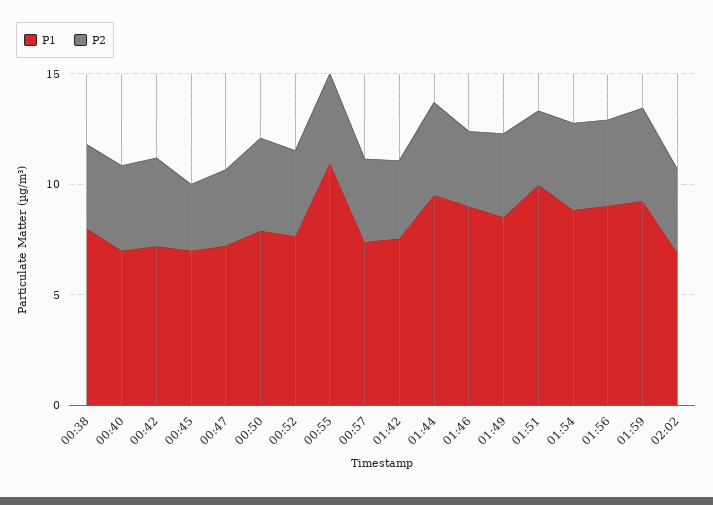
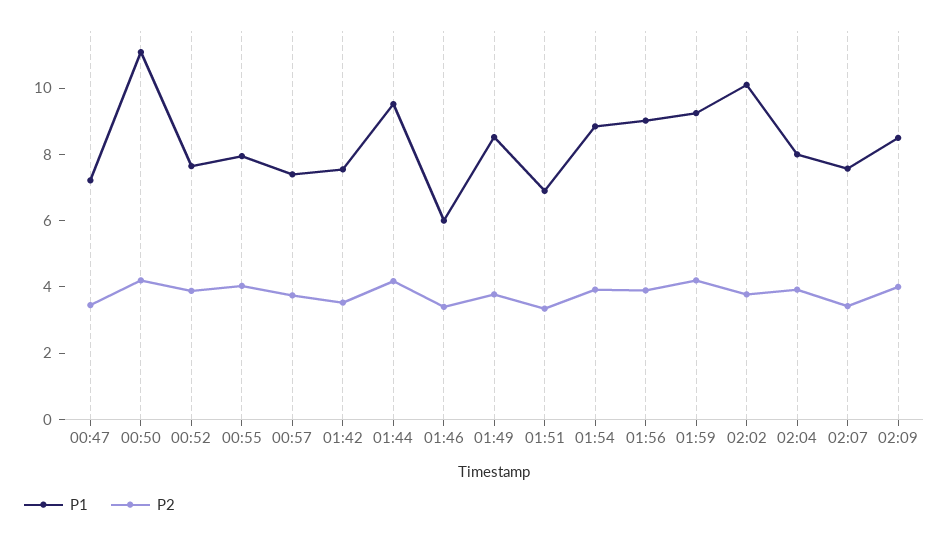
P1, 00:38: 8 -> none
P2, 00:38: 4 -> none
P1, 00:40: 7 -> none
P2, 00:40: 4 -> none
P1, 00:42: 7 -> none
P2, 00:42: 4 -> none
P1, 00:45: 7 -> none
P2, 00:45: 3 -> none
P1, 00:50: 8 -> 11
P1, 00:55: 11 -> 8
P1, 01:46: 9 -> 6
P1, 01:51: 10 -> 7
P1, 02:02: 7 -> 10
P1, 02:04: none -> 8
P2, 02:04: none -> 4
P1, 02:07: none -> 7.5
P2, 02:07: none -> 3.5
P1, 02:09: none -> 8.5
P2, 02:09: none -> 4

